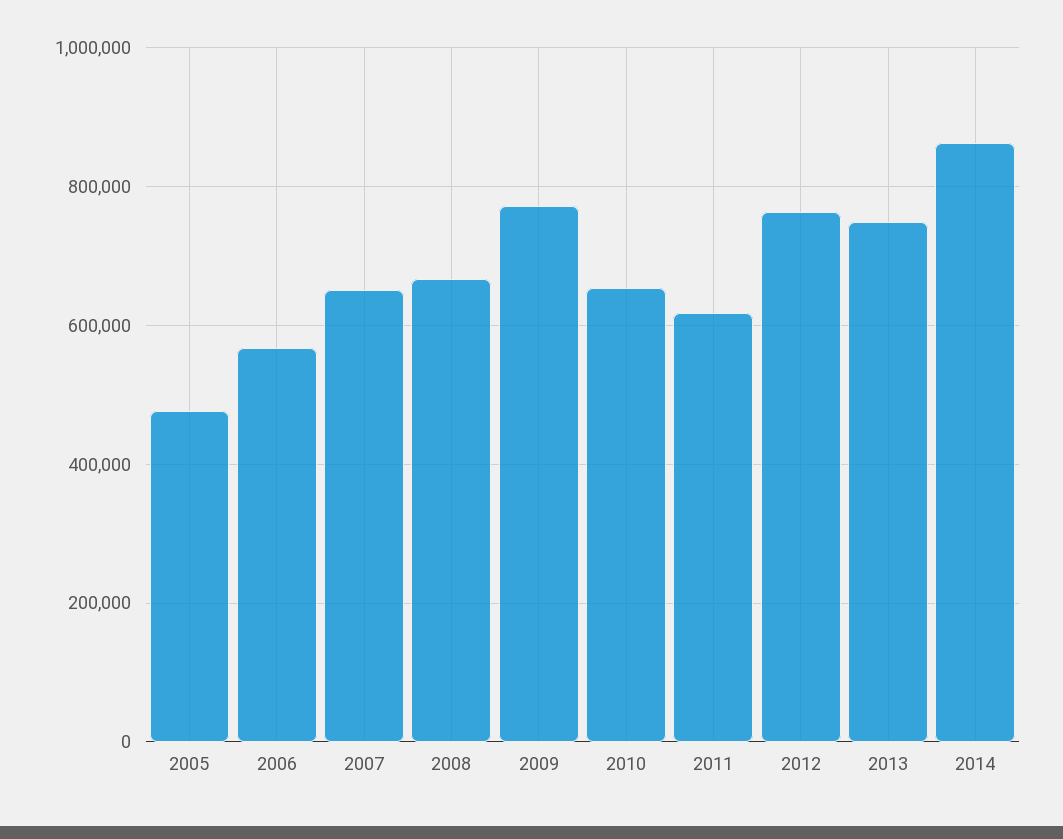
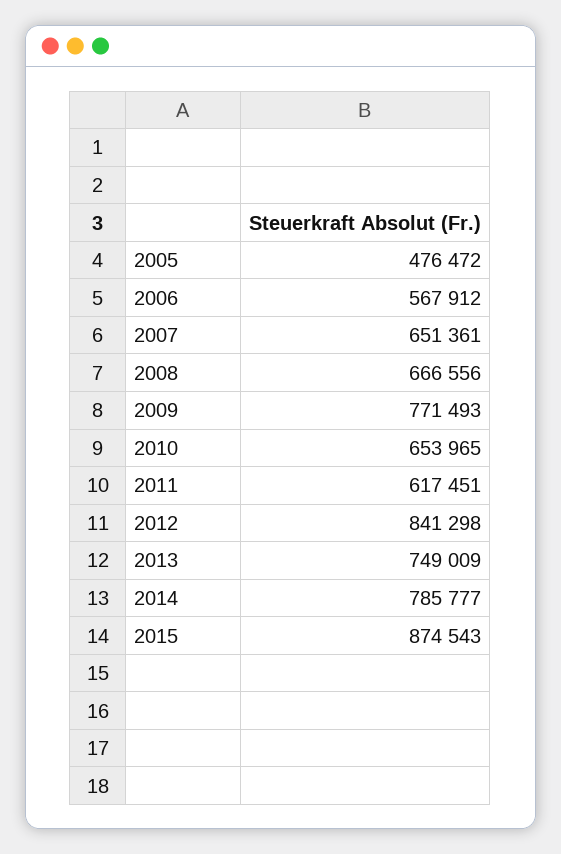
2012: 760000 -> 841298
2014: 860000 -> 785777
2015: none -> 874543

